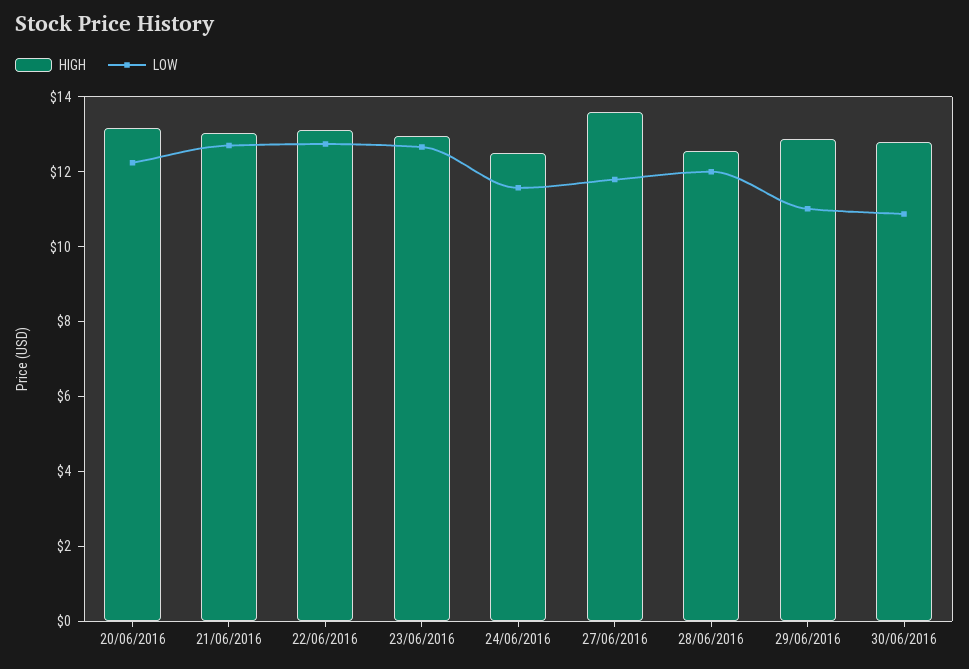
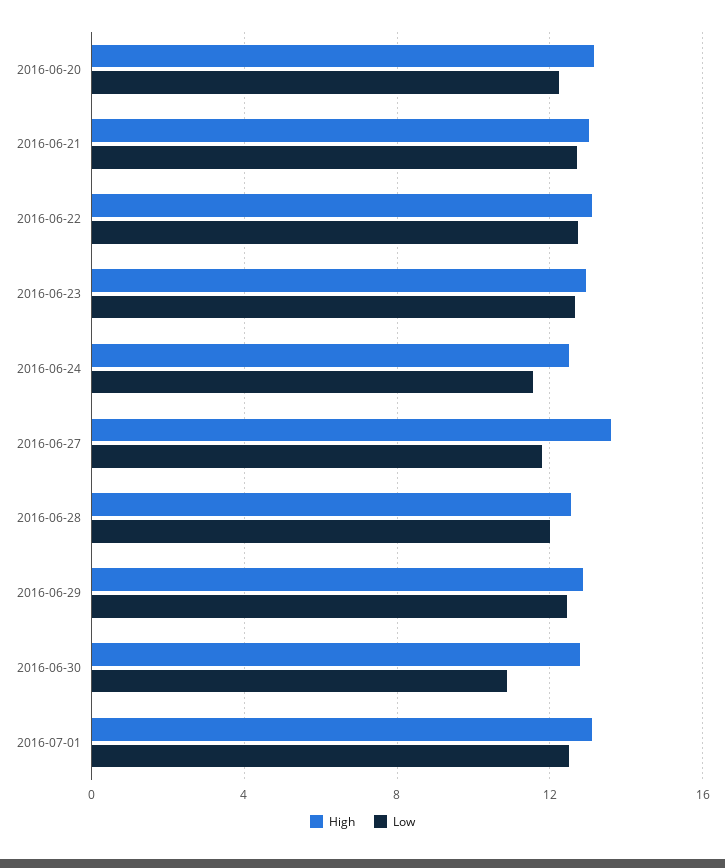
LOW, 29/06/2016: 11 -> 12.5
HIGH, 2016-07-01: none -> 13
LOW, 2016-07-01: none -> 12.5

